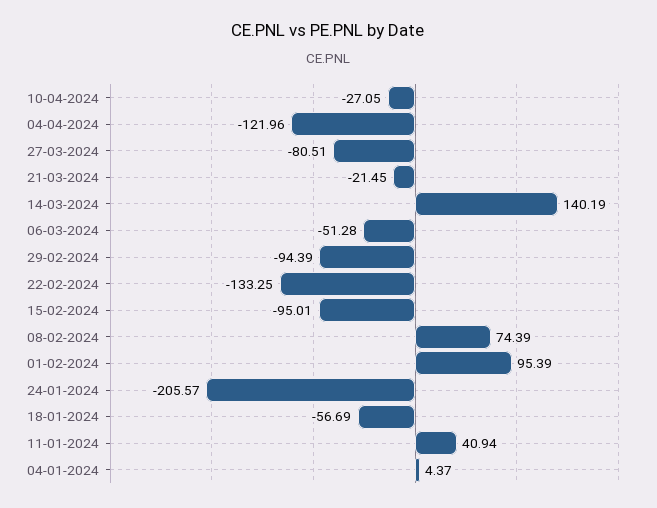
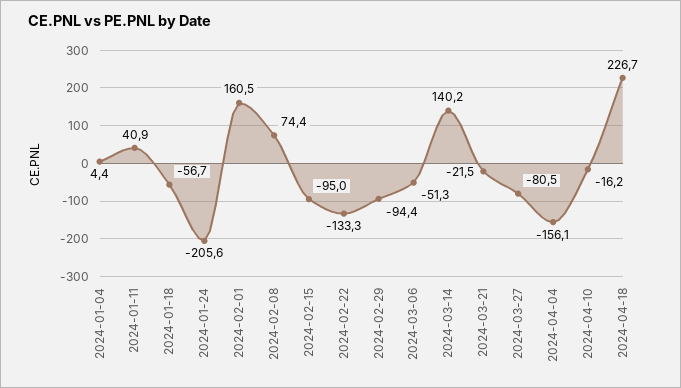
10-04-2024: -27.05 -> -16.2
04-04-2024: -121.96 -> -156.1
01-02-2024: 95.39 -> 160.5
2024-04-18: none -> 226.7

